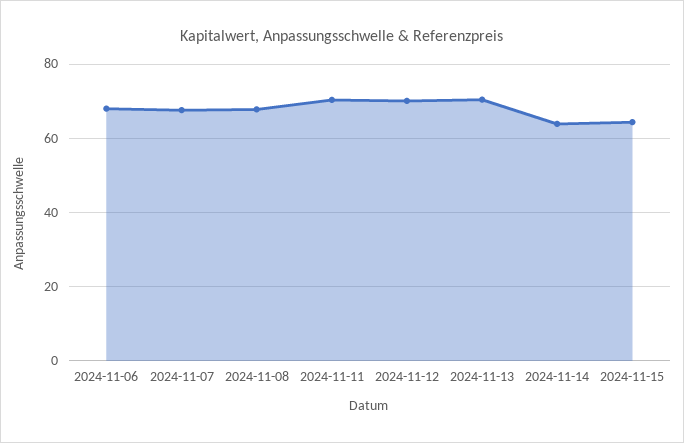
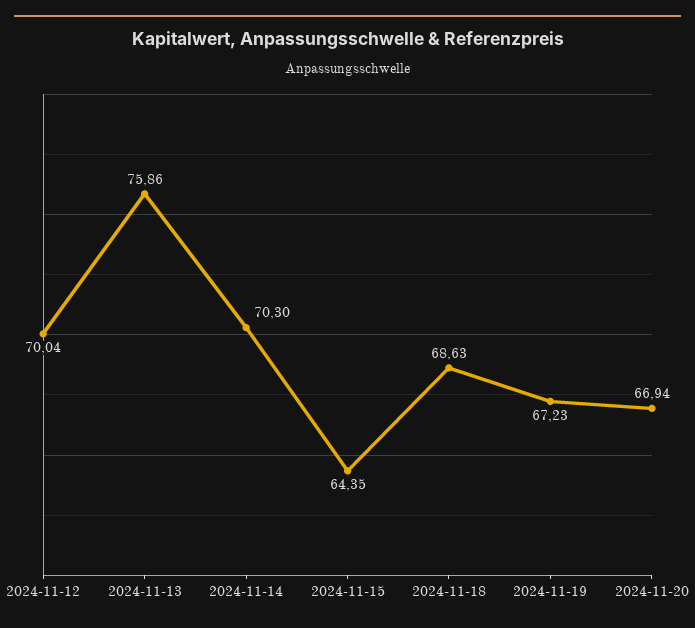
2024-11-06: 68 -> none
2024-11-07: 68 -> none
2024-11-08: 68 -> none
2024-11-11: 70 -> none
2024-11-13: 70 -> 75.86
2024-11-14: 64 -> 70.3
2024-11-18: none -> 68.63
2024-11-19: none -> 67.23
2024-11-20: none -> 66.94

